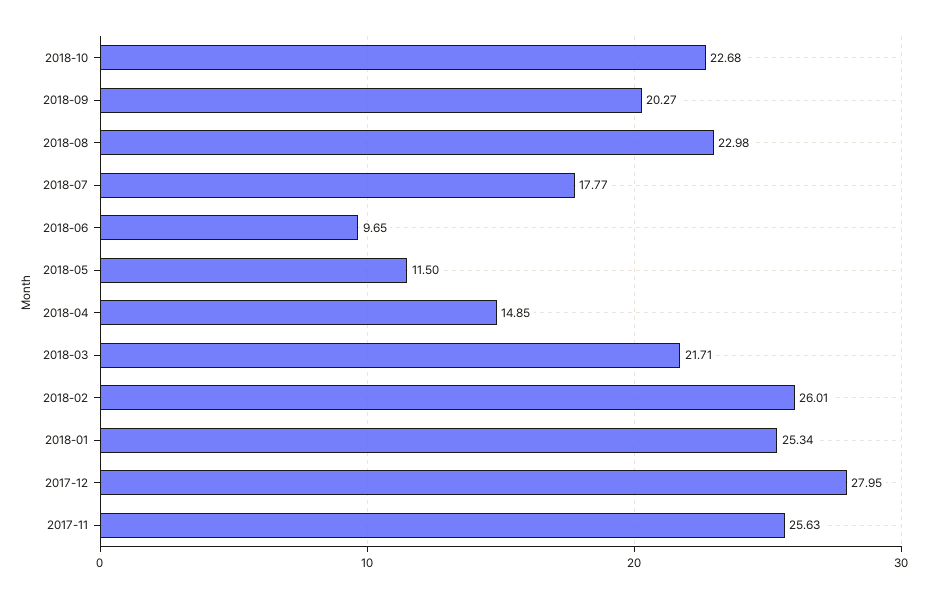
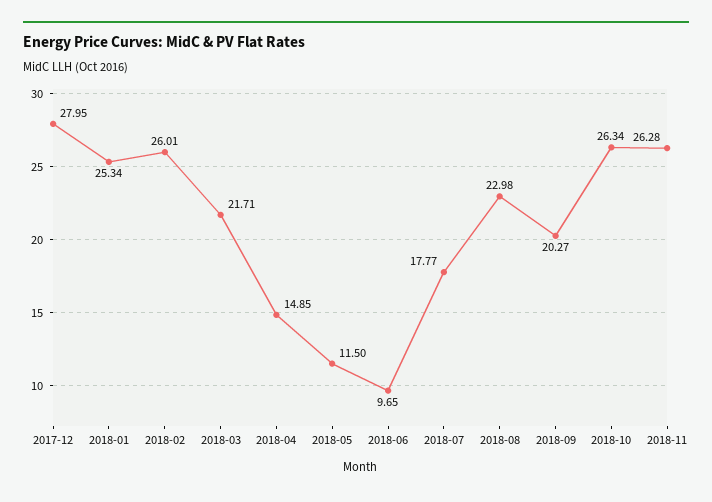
2018-10: 22.68 -> 26.34
2017-11: 25.63 -> none
2018-11: none -> 26.28

